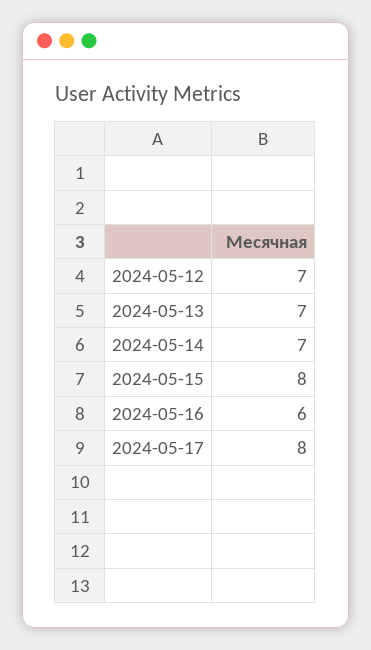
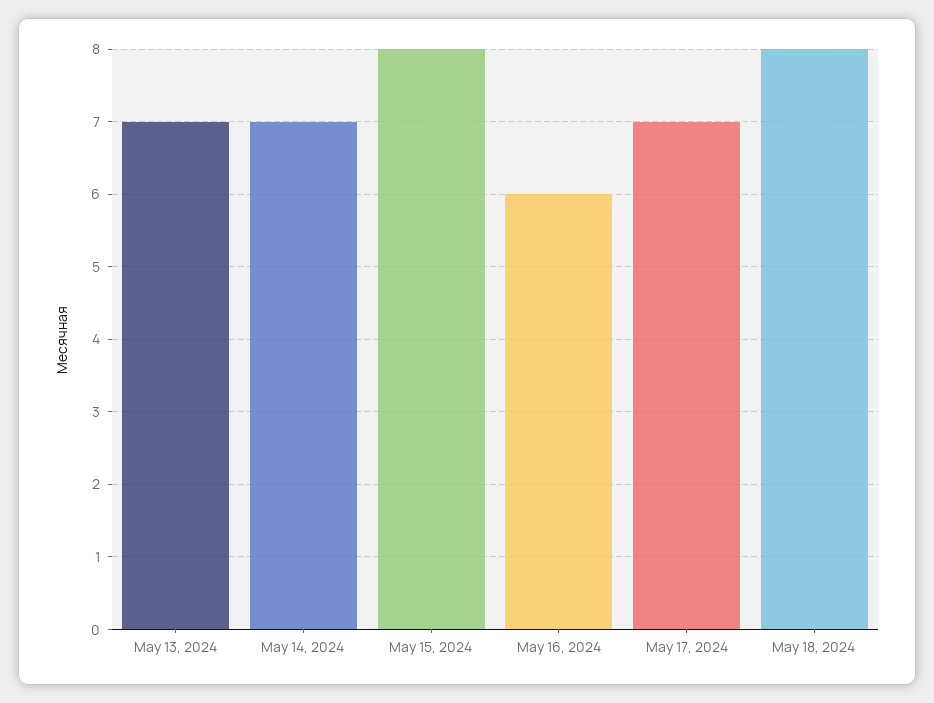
2024-05-12: 7 -> none
2024-05-17: 8 -> 7
May 18, 2024: none -> 8

